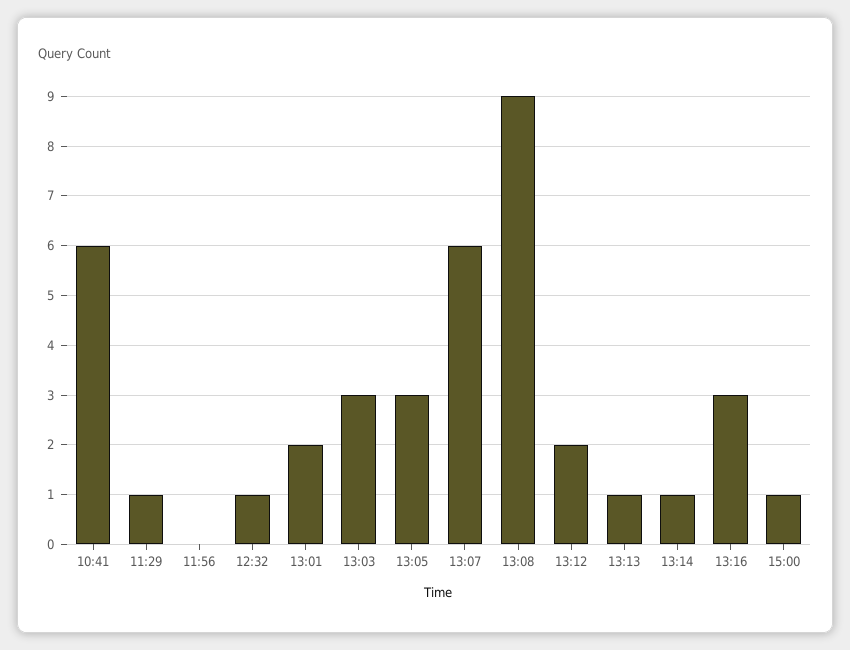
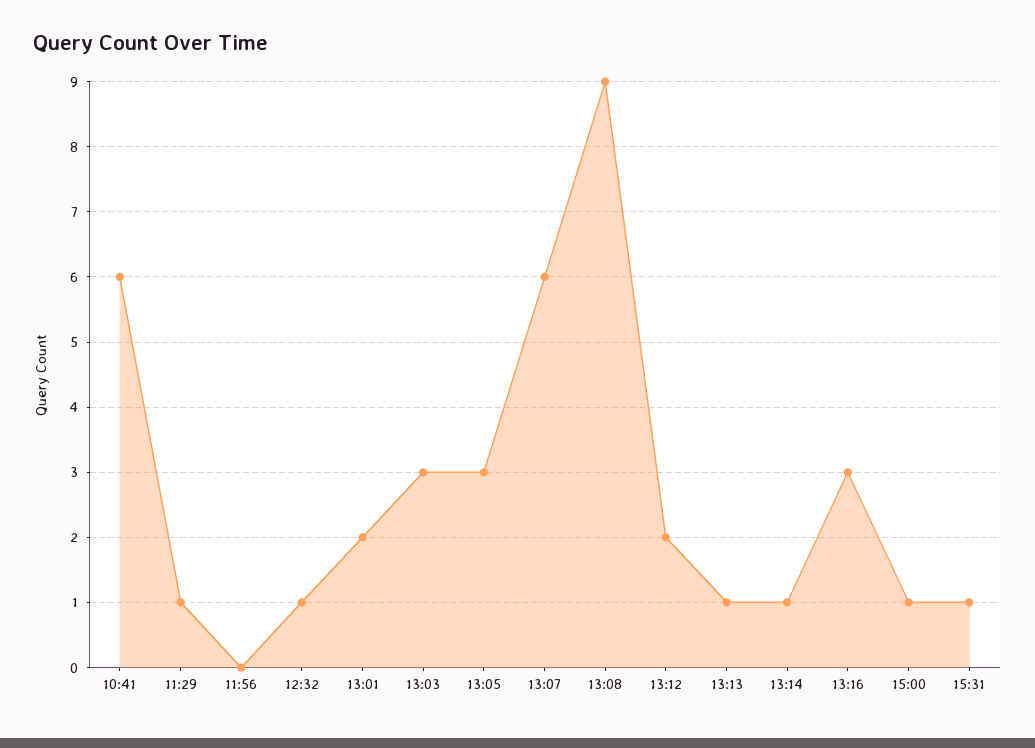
15:31: none -> 1

